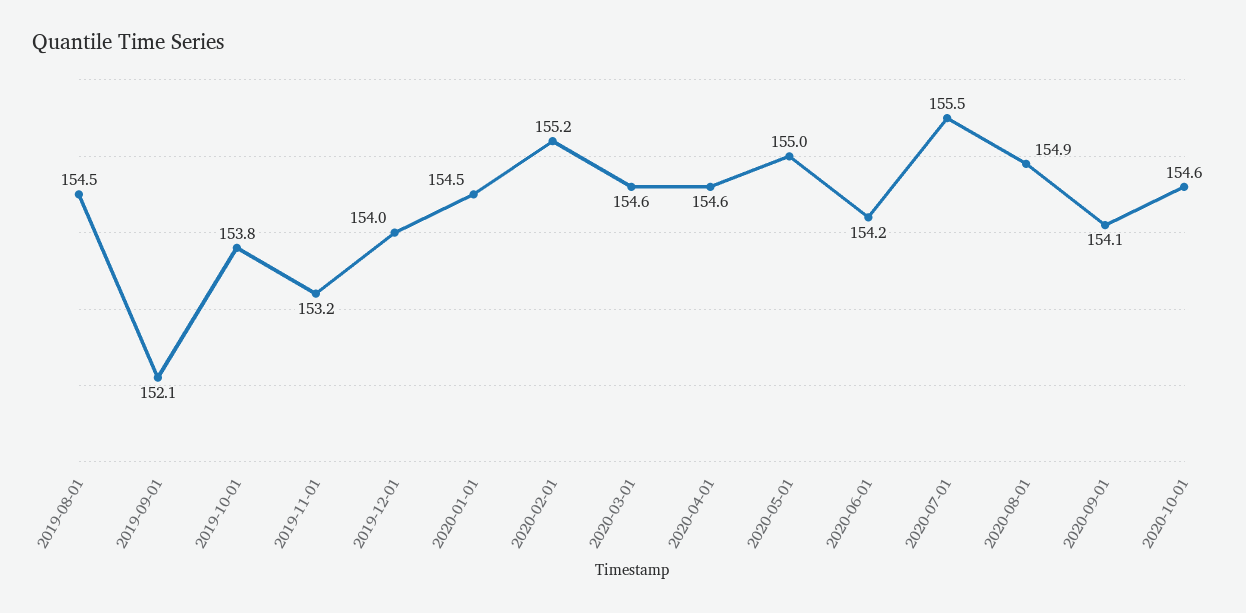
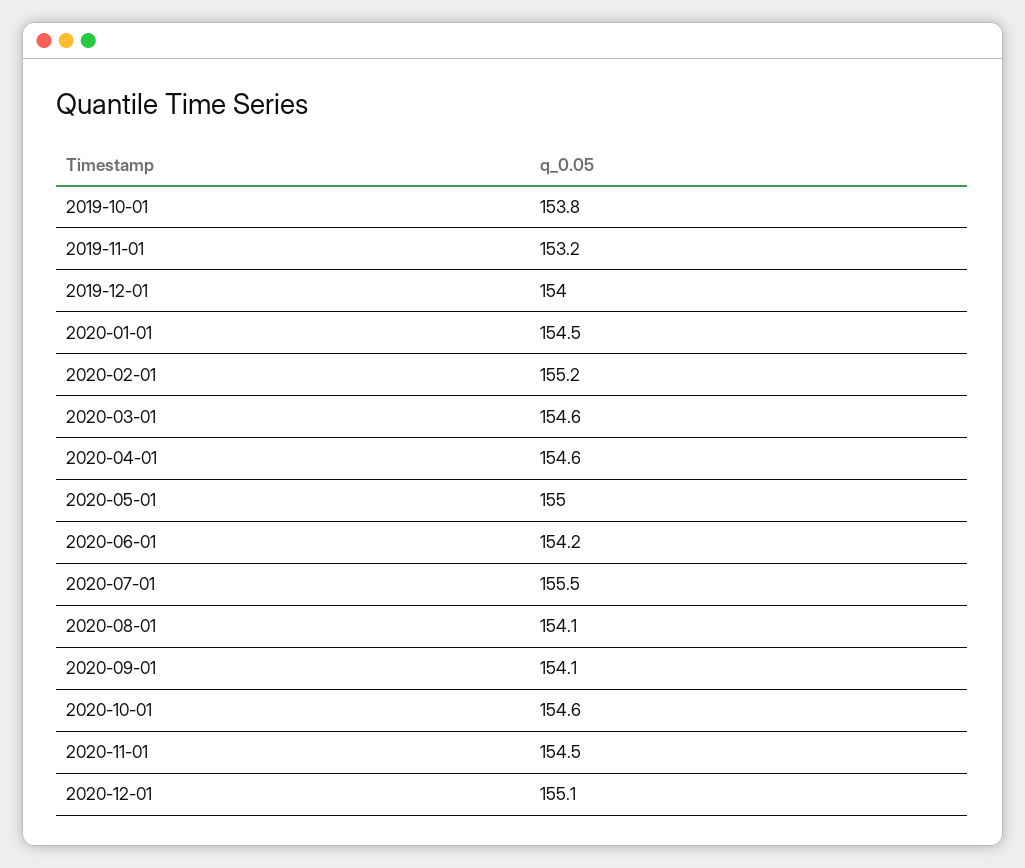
2019-08-01: 154.5 -> none
2019-09-01: 152.1 -> none
2020-08-01: 154.9 -> 154.1
2020-11-01: none -> 154.5
2020-12-01: none -> 155.1

